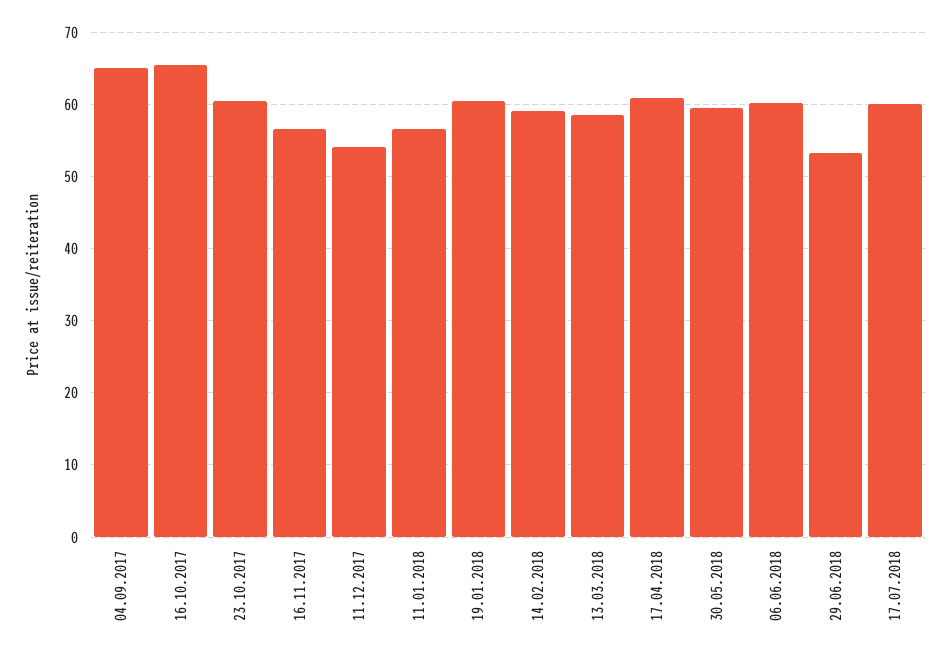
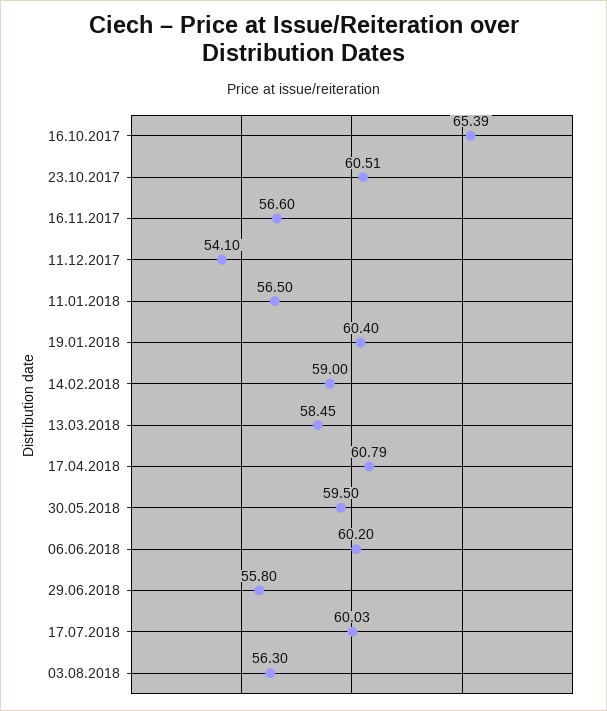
04.09.2017: 65 -> none
29.06.2018: 53 -> 55.8
03.08.2018: none -> 56.3

